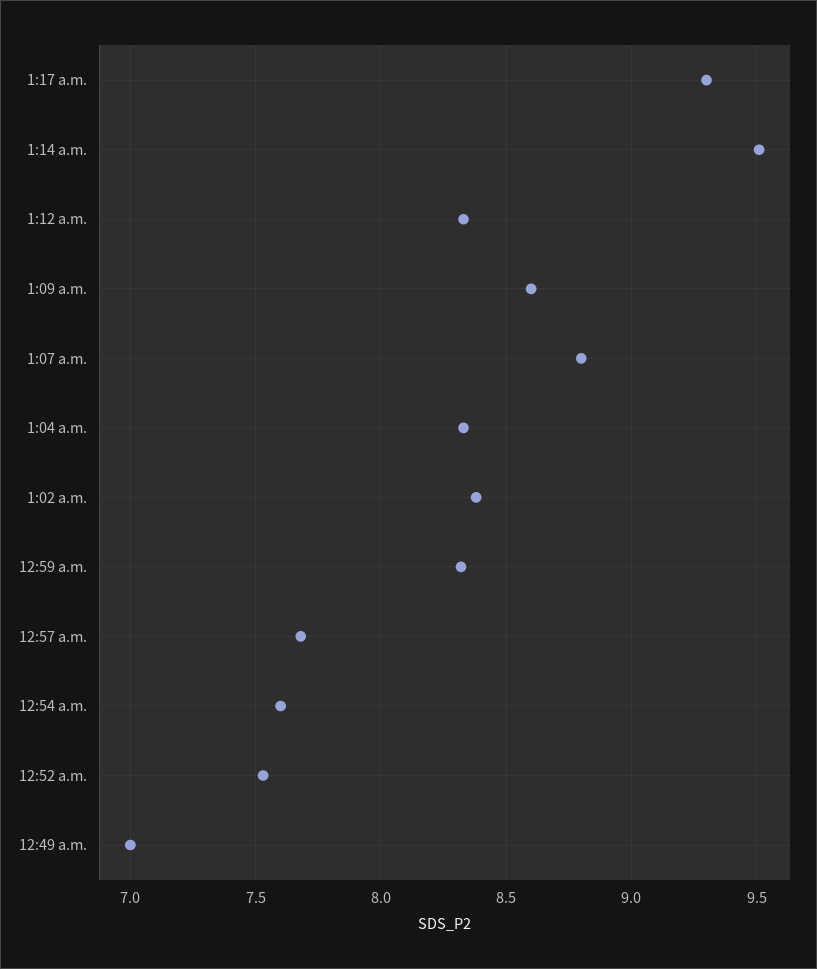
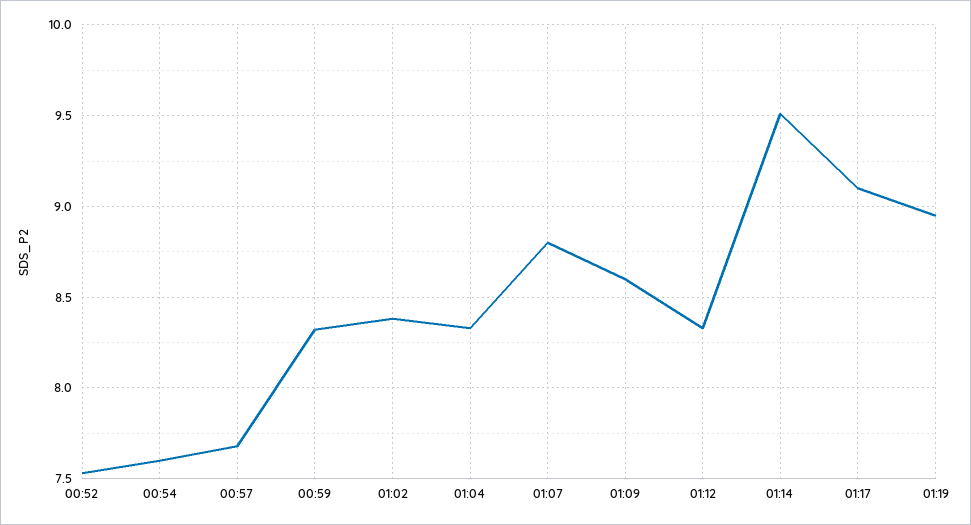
1:17 a.m.: 9.3 -> 9.1
12:49 a.m.: 7 -> none
01:19: none -> 8.95

